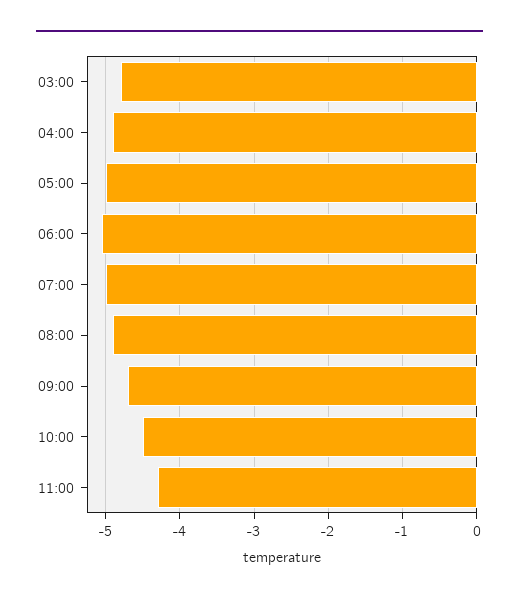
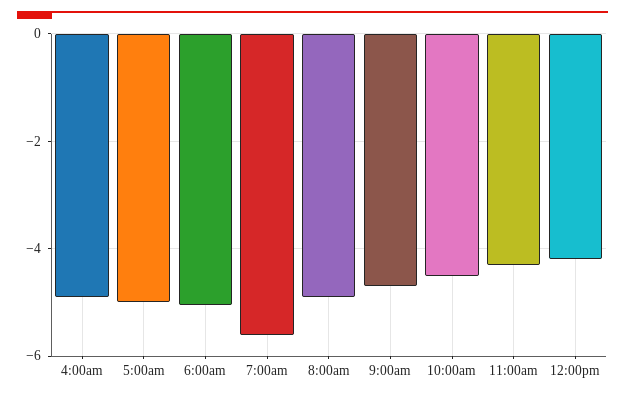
03:00: -4.8 -> none
07:00: -5 -> -5.6
12:00pm: none -> -4.2

